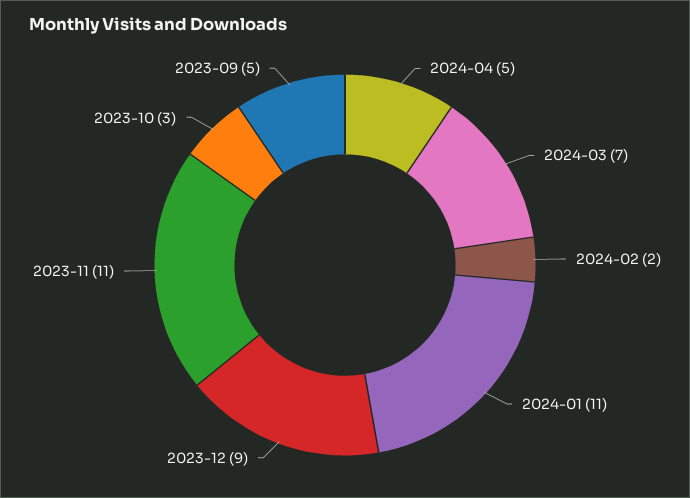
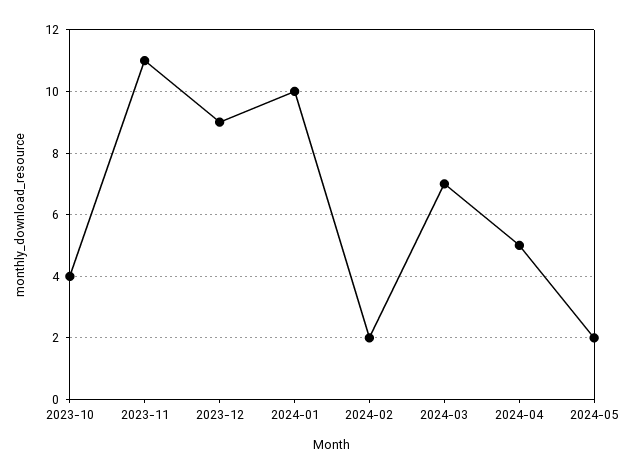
2024-01: 11 -> 10
2023-10: 3 -> 4
2023-09: 5 -> none
2024-05: none -> 2

